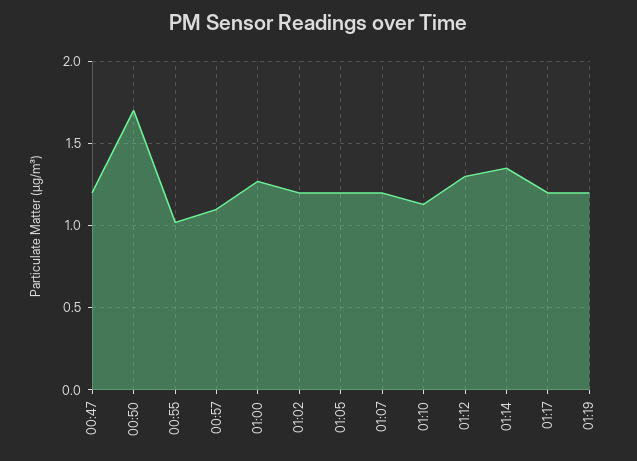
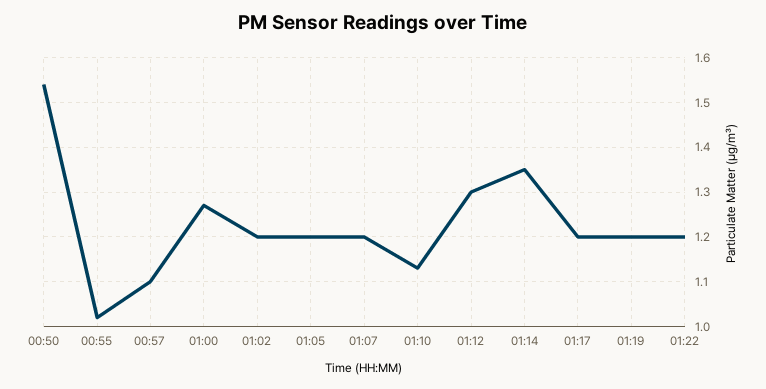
00:47: 1.2 -> none
00:50: 1.7 -> 1.55
01:22: none -> 1.2

